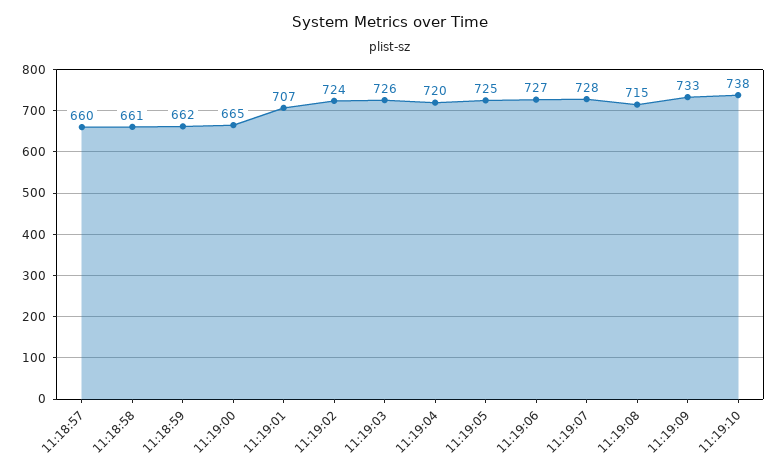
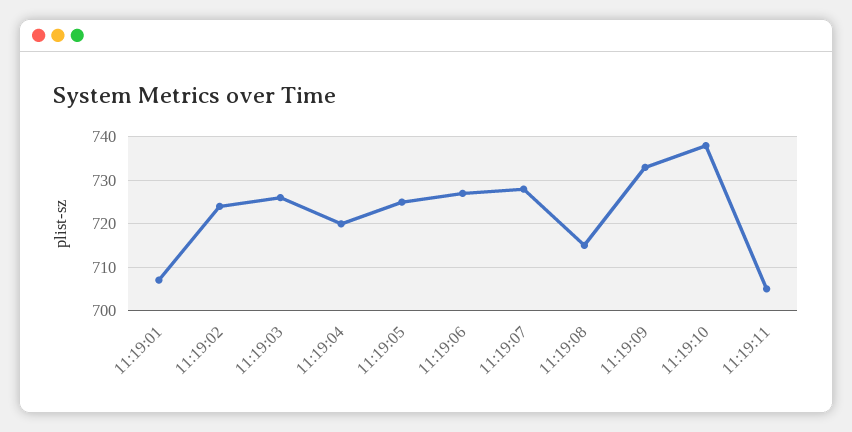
11:18:57: 660 -> none
11:18:58: 661 -> none
11:18:59: 662 -> none
11:19:00: 665 -> none
11:19:11: none -> 705

